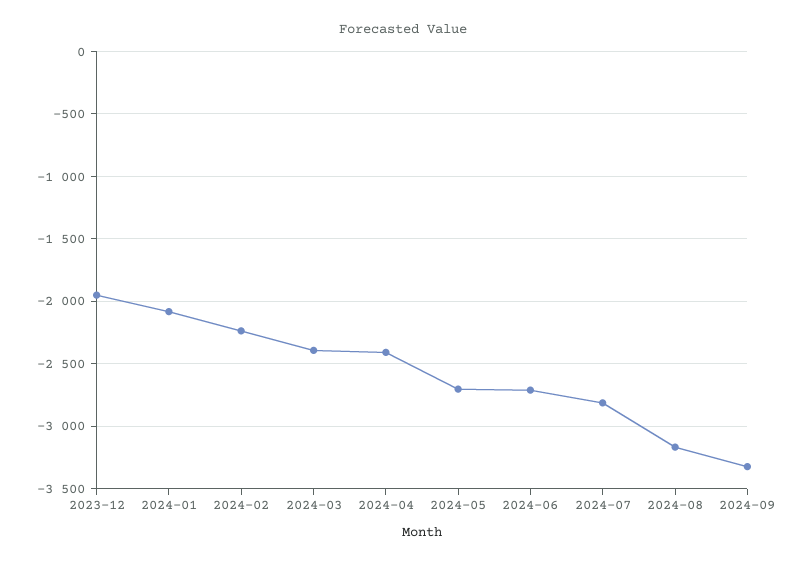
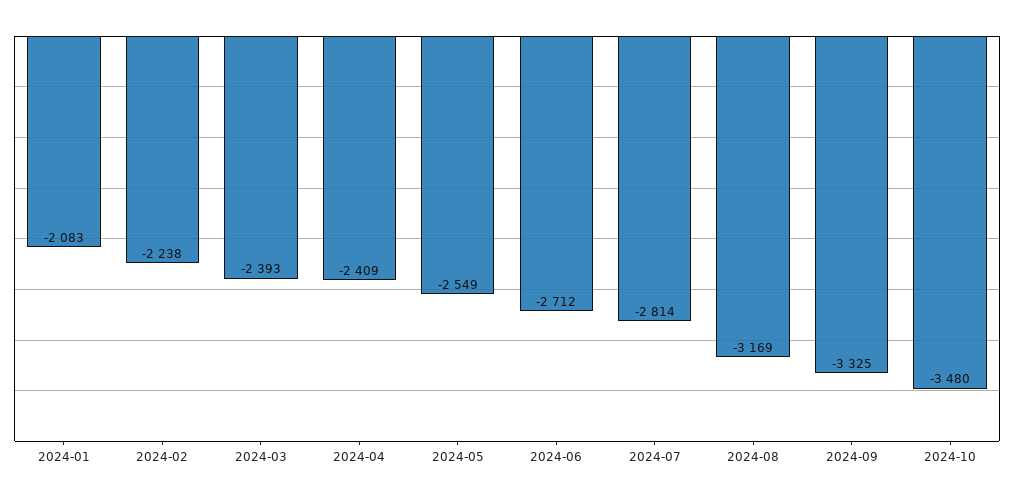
2023-12: -1950 -> none
2024-05: -2700 -> -2549
2024-10: none -> -3480

